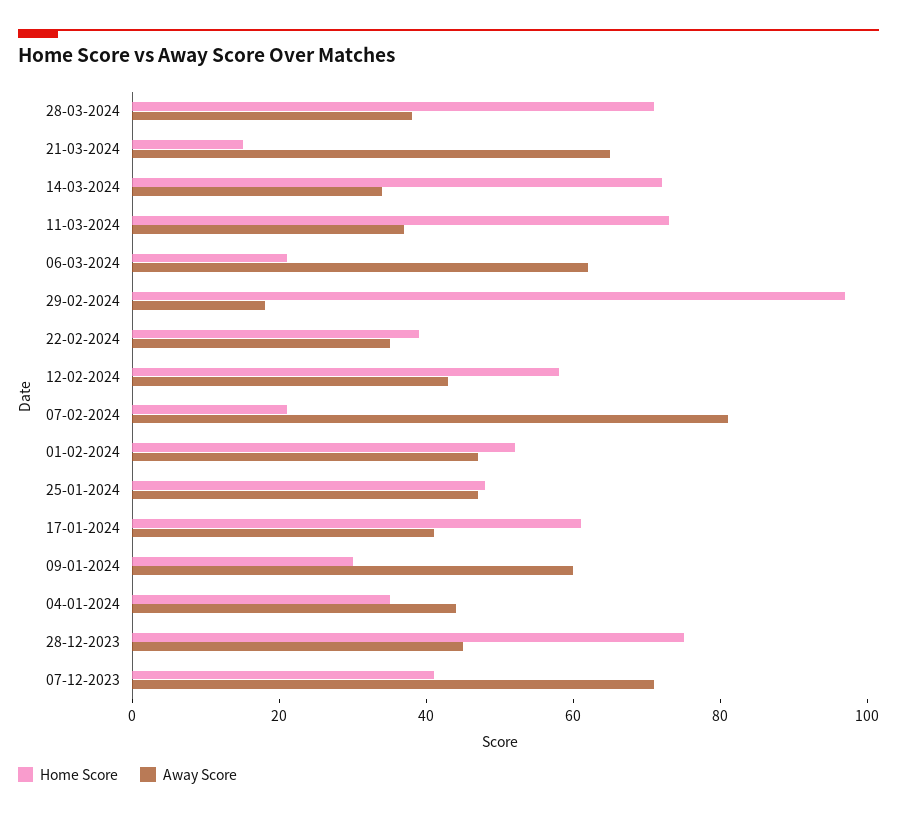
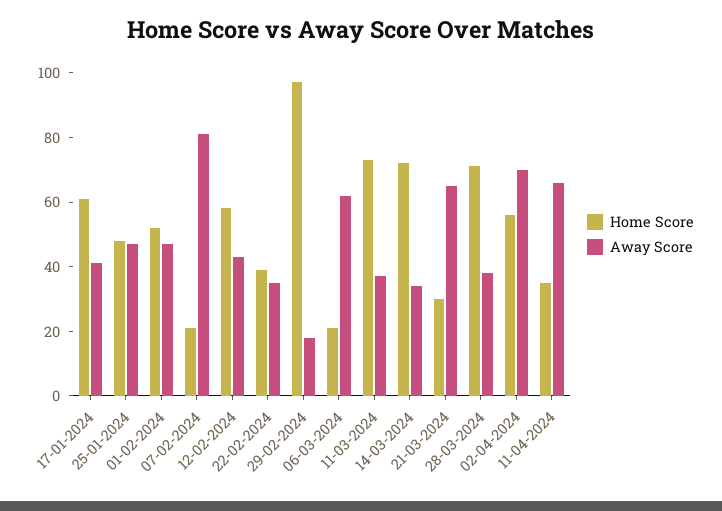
Home Score, 21-03-2024: 15 -> 30
Home Score, 09-01-2024: 30 -> none
Away Score, 09-01-2024: 60 -> none
Home Score, 04-01-2024: 35 -> none
Away Score, 04-01-2024: 45 -> none
Home Score, 28-12-2023: 75 -> none
Away Score, 28-12-2023: 45 -> none
Home Score, 07-12-2023: 40 -> none
Away Score, 07-12-2023: 70 -> none
Home Score, 02-04-2024: none -> 55
Away Score, 02-04-2024: none -> 70
Home Score, 11-04-2024: none -> 35
Away Score, 11-04-2024: none -> 65

